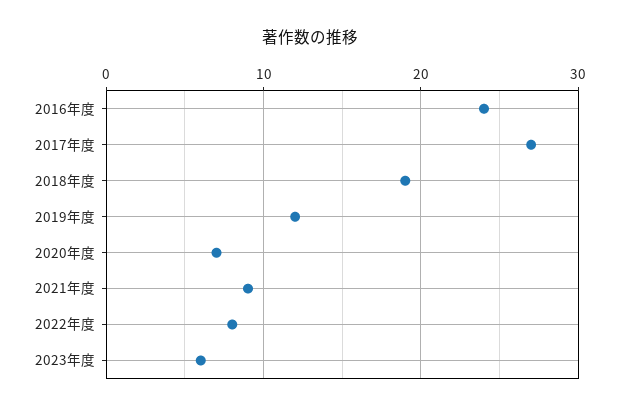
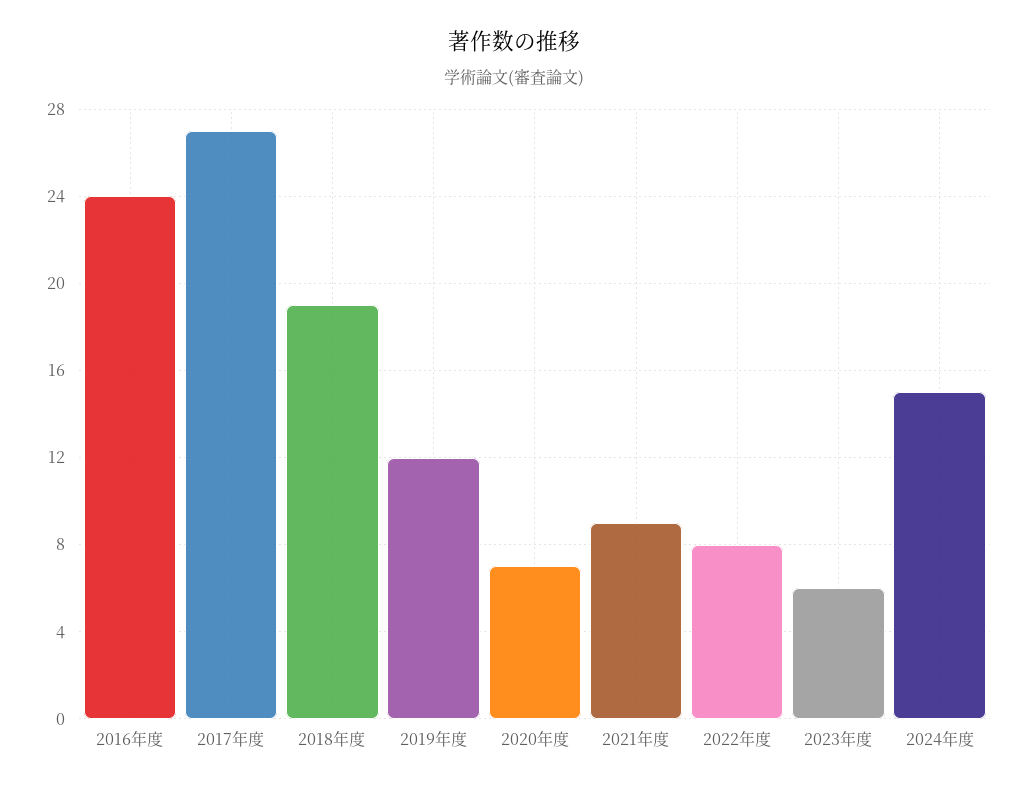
2024年度: none -> 15

